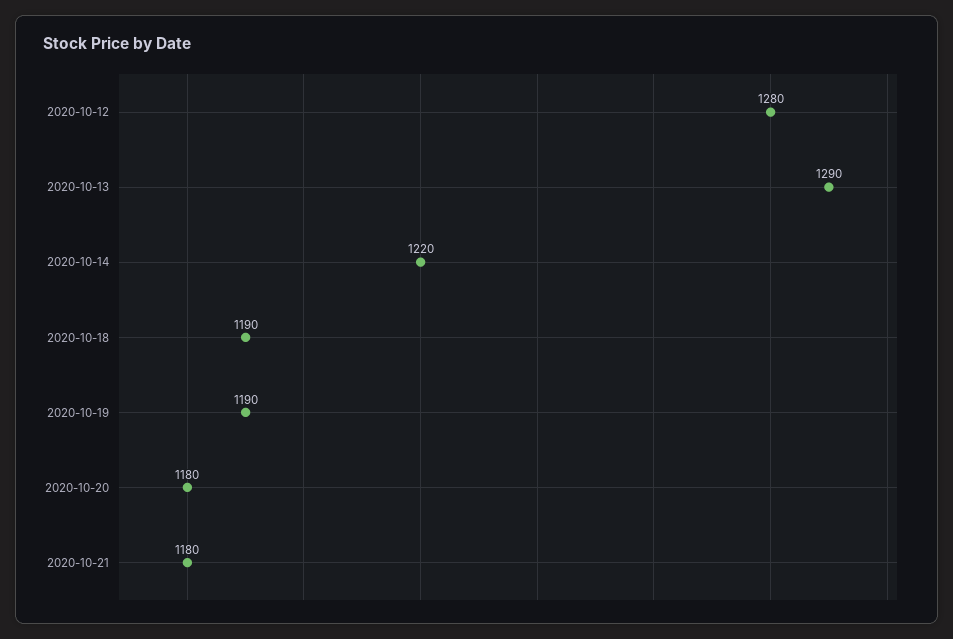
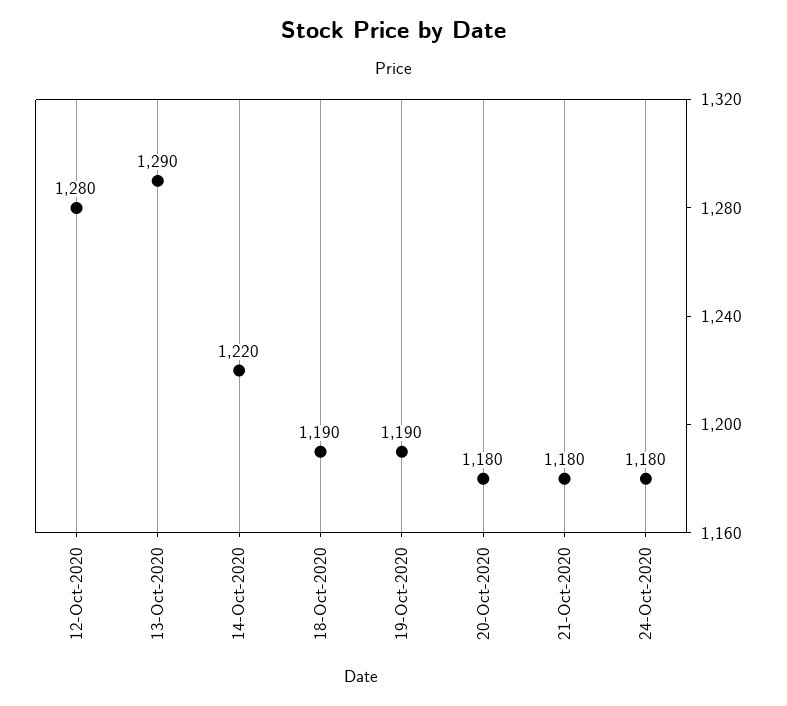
24-Oct-2020: none -> 1180

